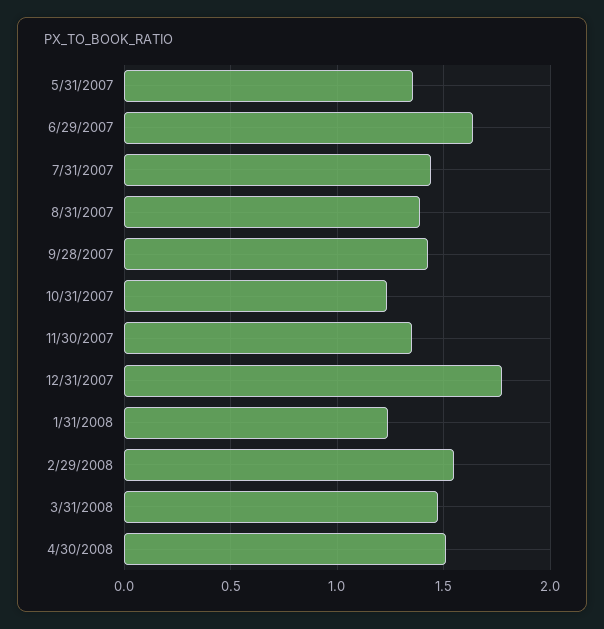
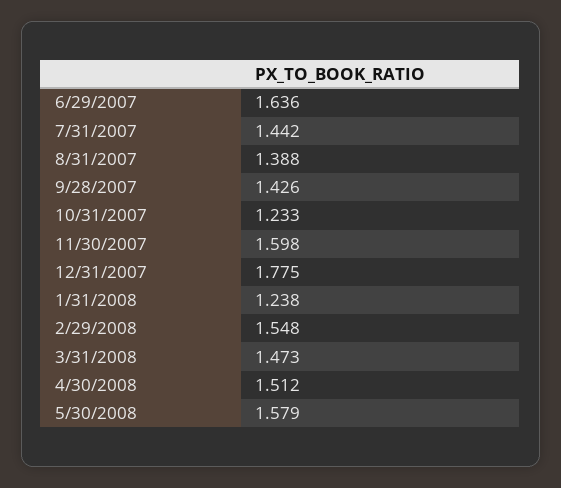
5/31/2007: 1.35 -> none
11/30/2007: 1.35 -> 1.598
5/30/2008: none -> 1.579

